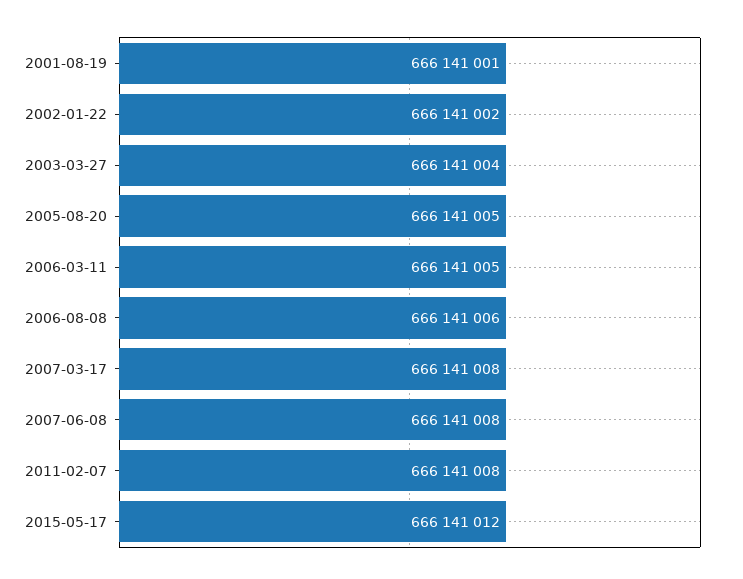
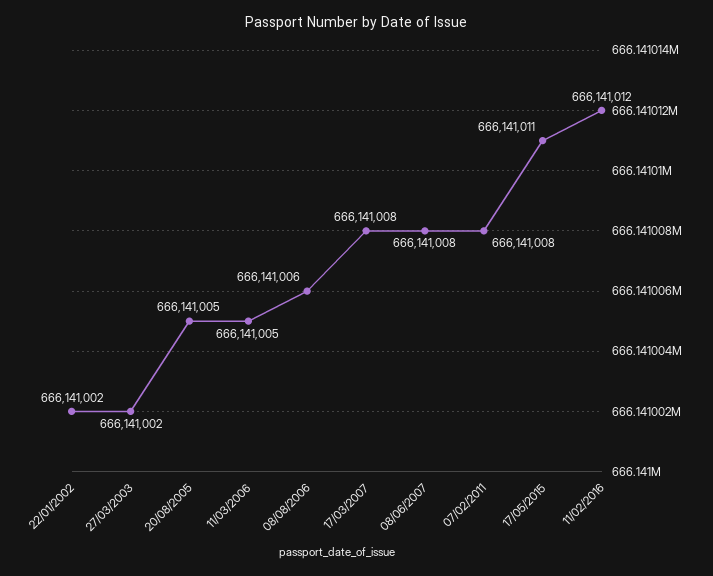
2001-08-19: 666141001 -> none
2003-03-27: 666141004 -> 666141002
2015-05-17: 666141012 -> 666141011
11/02/2016: none -> 666141012

